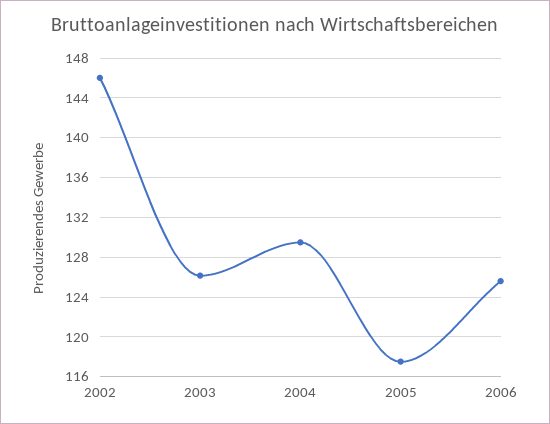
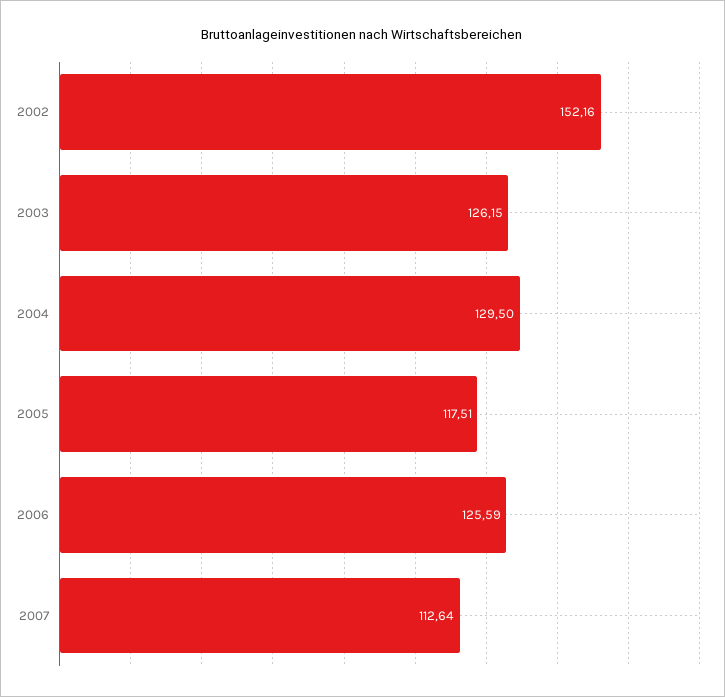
2002: 146 -> 152.16
2007: none -> 112.64

